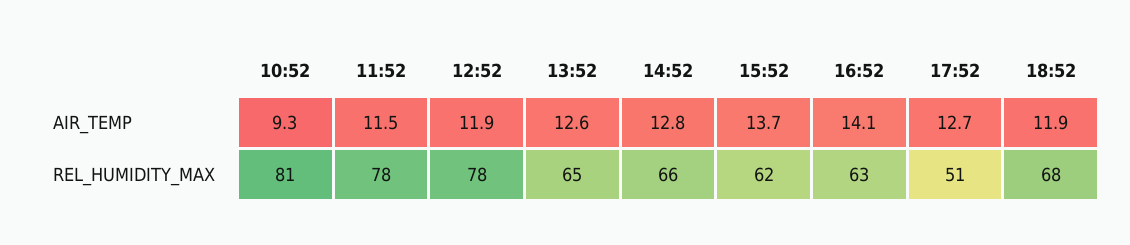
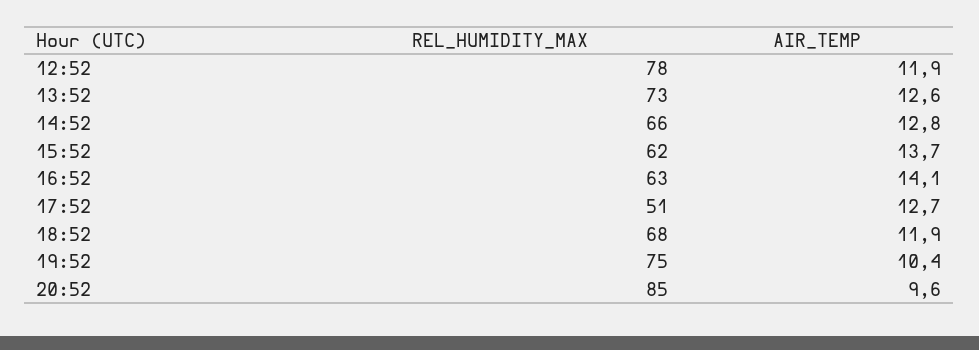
10:52, AIR_TEMP: 9.3 -> none
11:52, AIR_TEMP: 11.5 -> none
10:52, REL_HUMIDITY_MAX: 81 -> none
11:52, REL_HUMIDITY_MAX: 78 -> none
13:52, REL_HUMIDITY_MAX: 65 -> 73
19:52, REL_HUMIDITY_MAX: none -> 75
19:52, AIR_TEMP: none -> 10.4
20:52, REL_HUMIDITY_MAX: none -> 85
20:52, AIR_TEMP: none -> 9.6

